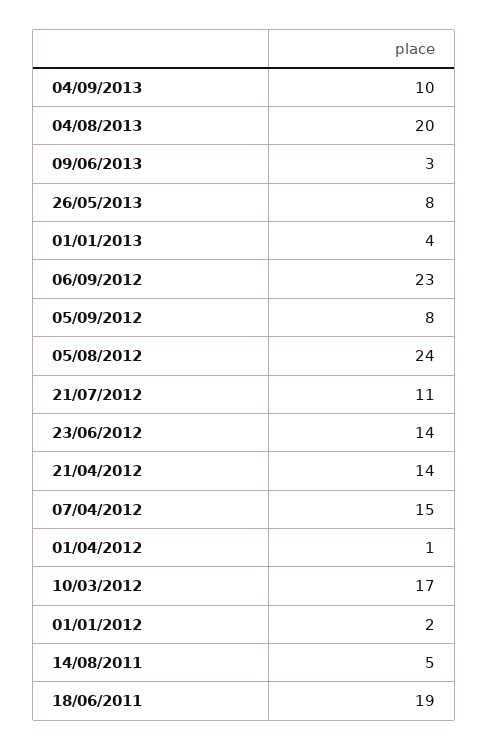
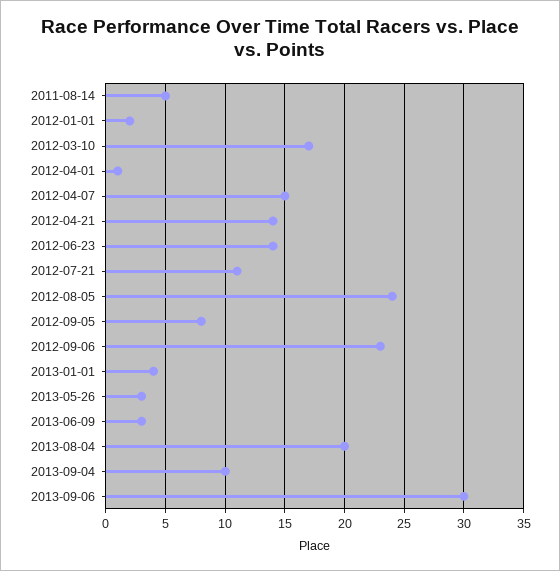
26/05/2013: 8 -> 3
18/06/2011: 19 -> none
2013-09-06: none -> 30

